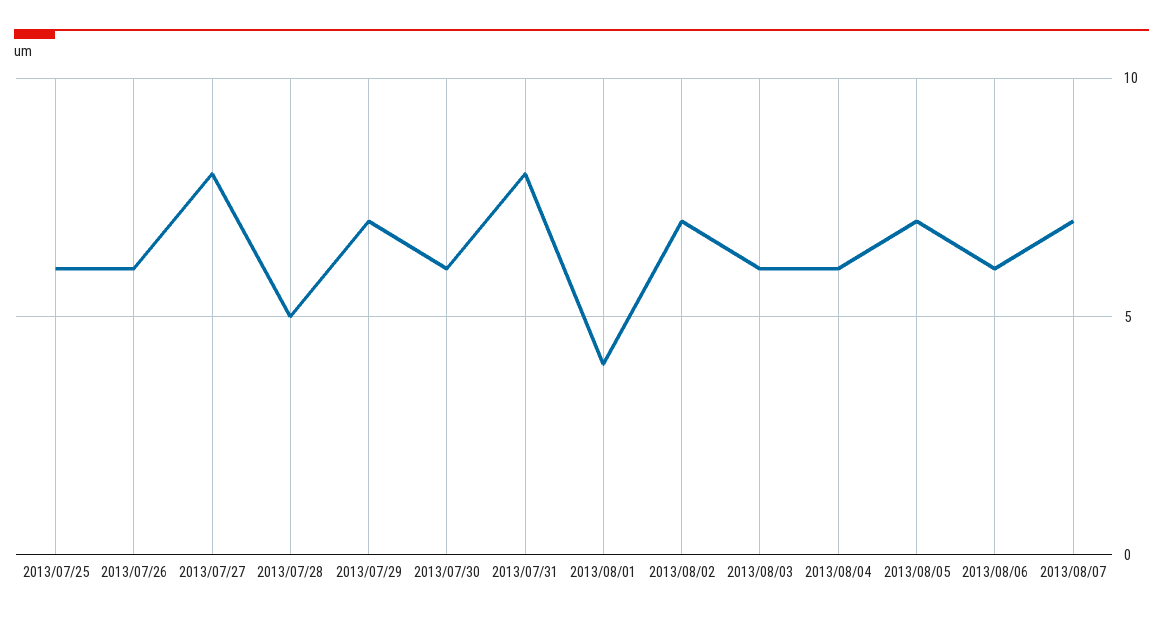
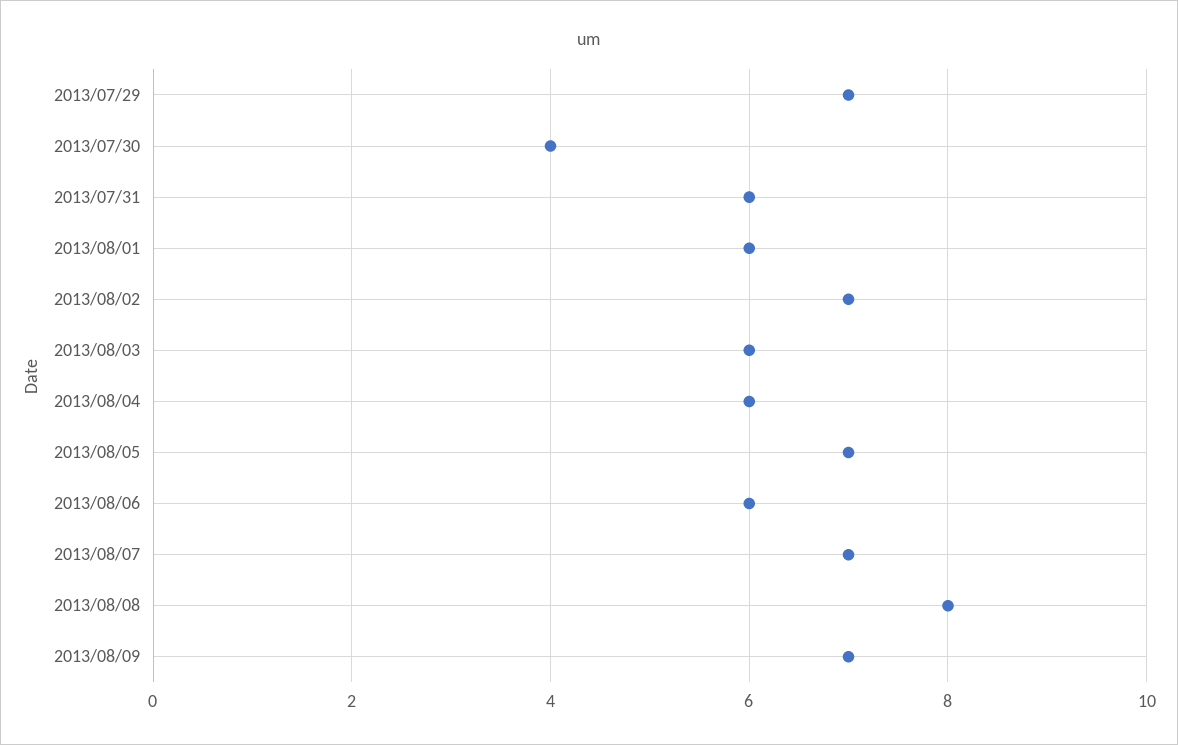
2013/07/25: 6 -> none
2013/07/26: 6 -> none
2013/07/27: 8 -> none
2013/07/28: 5 -> none
2013/07/30: 6 -> 4
2013/07/31: 8 -> 6
2013/08/01: 4 -> 6
2013/08/08: none -> 8
2013/08/09: none -> 7

